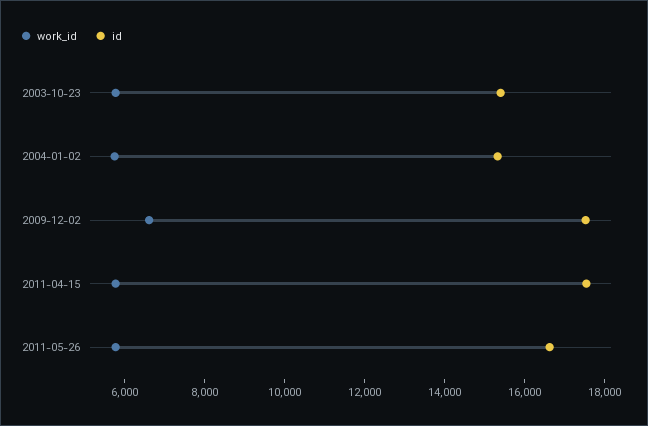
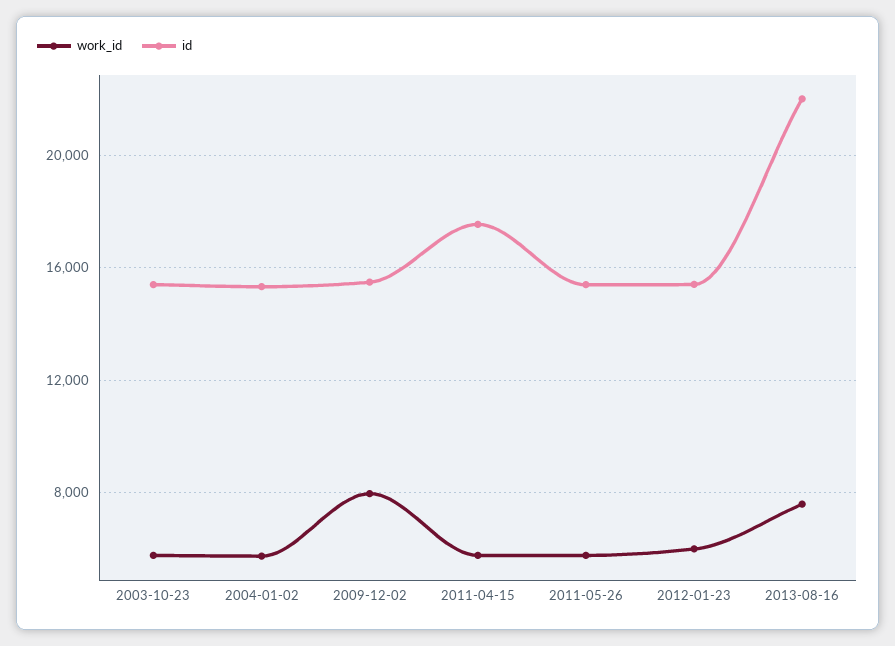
work_id, 2009-12-02: 6500 -> 8000
id, 2009-12-02: 17500 -> 15500
id, 2011-05-26: 16500 -> 15500
work_id, 2012-01-23: none -> 6000
id, 2012-01-23: none -> 15500
work_id, 2013-08-16: none -> 7500
id, 2013-08-16: none -> 22000

